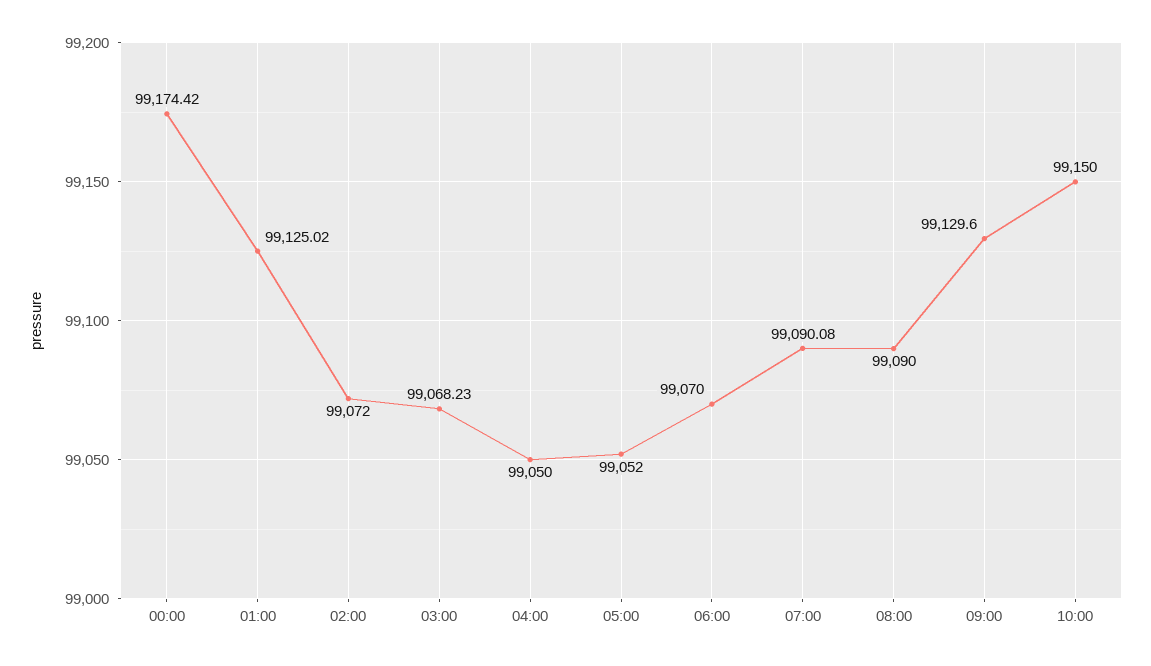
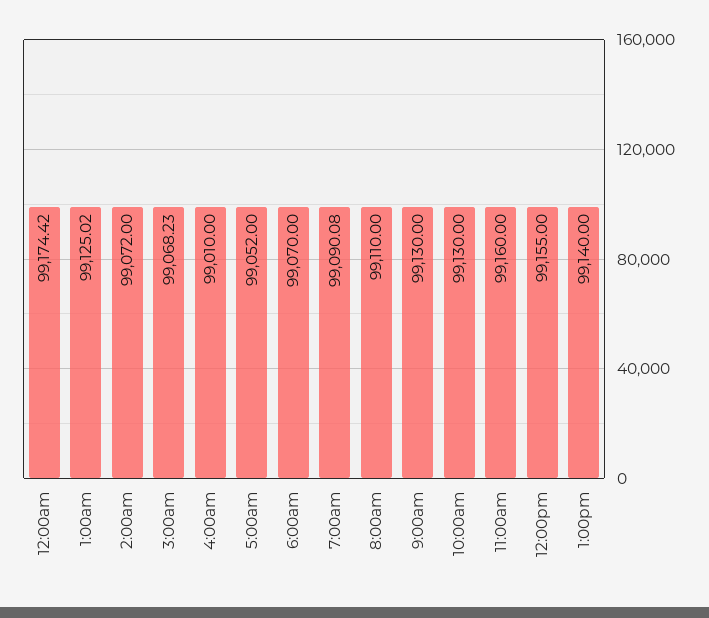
04:00: 99050 -> 99010
08:00: 99090 -> 99110
09:00: 99129.6 -> 99130
10:00: 99150 -> 99130
11:00am: none -> 99160
12:00pm: none -> 99155
1:00pm: none -> 99140

